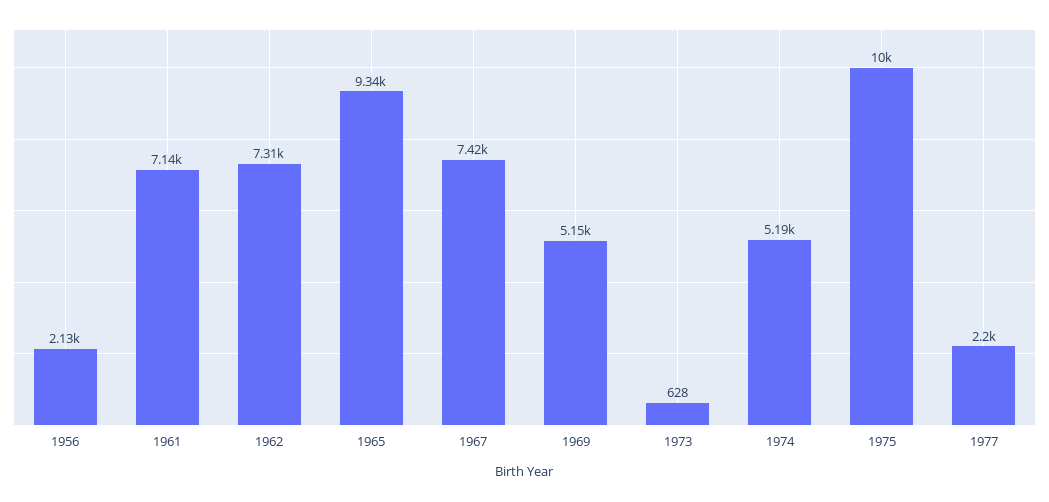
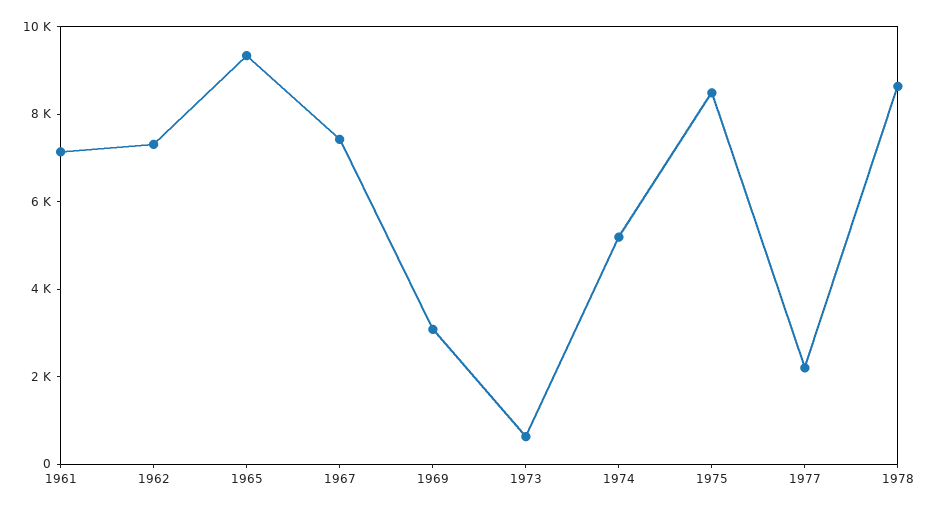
1956: 2130 -> none
1969: 5150 -> 3000
1975: 10000 -> 8500
1978: none -> 8500

